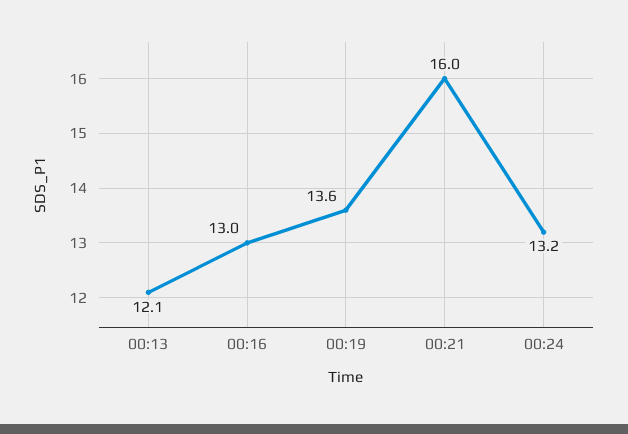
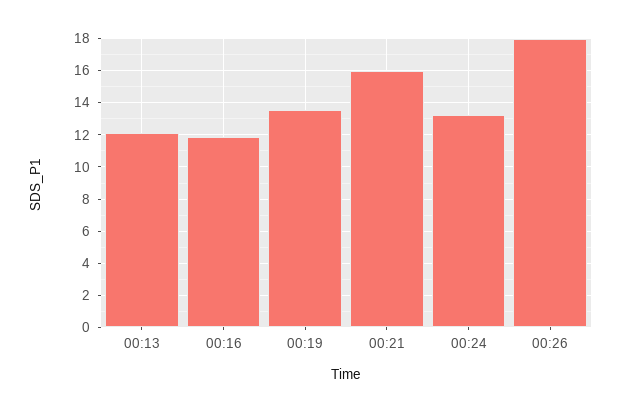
00:16: 13 -> 12
00:26: none -> 18

